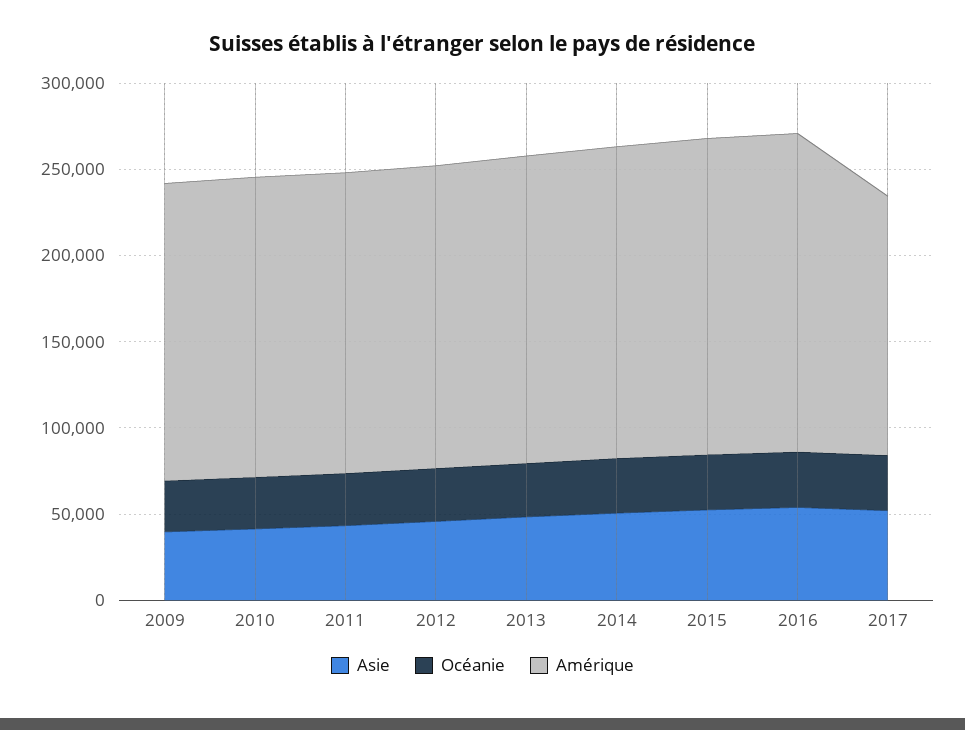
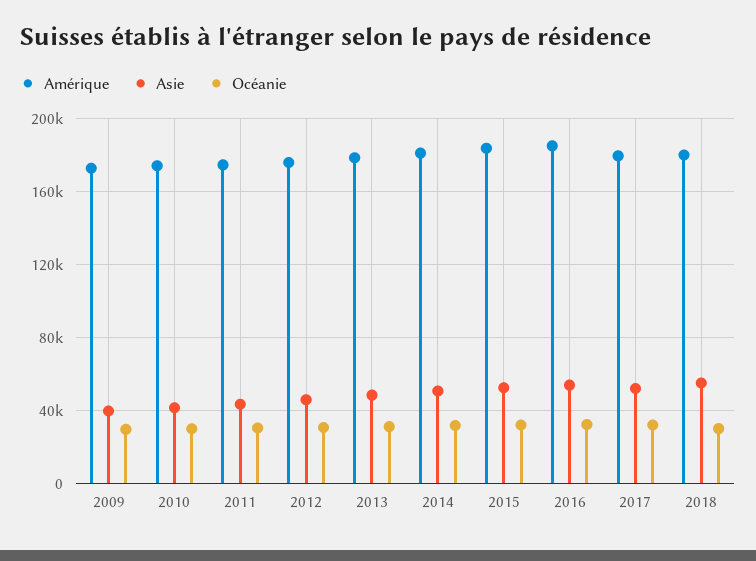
Amérique, 2017: 150000 -> 180000
Amérique, 2018: none -> 180000
Asie, 2018: none -> 55000
Océanie, 2018: none -> 30000

